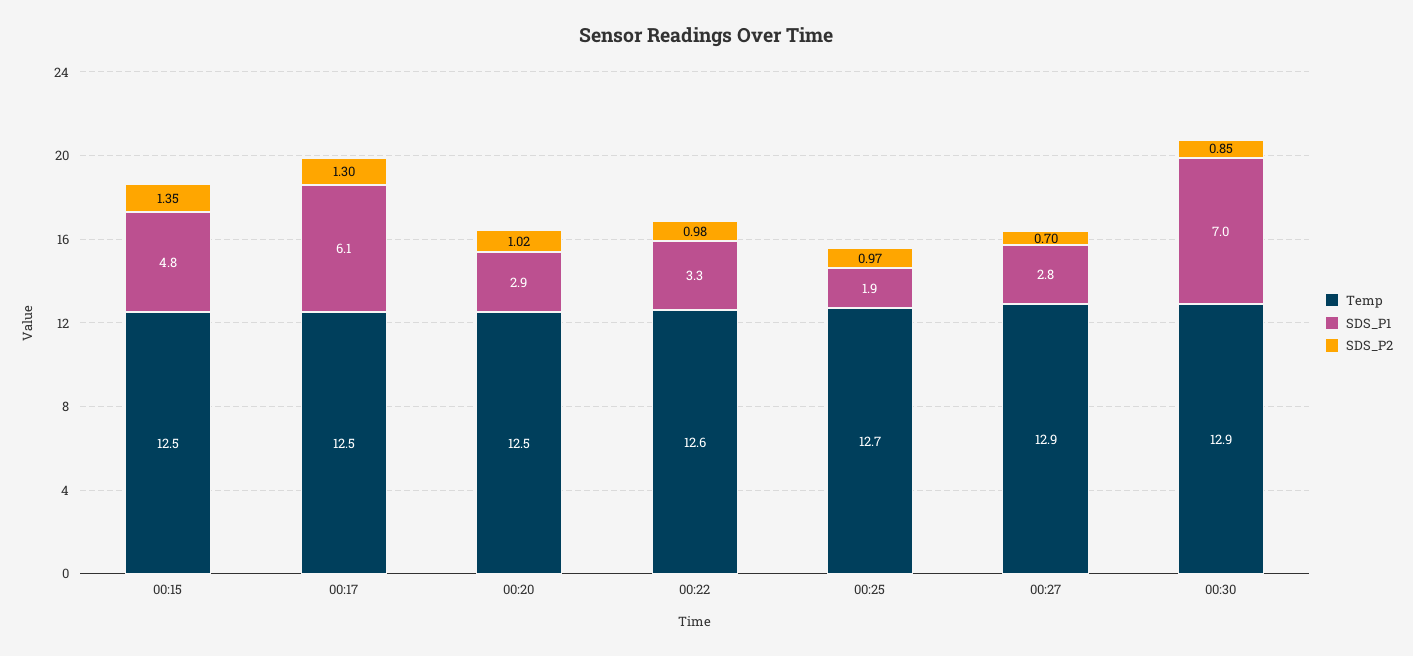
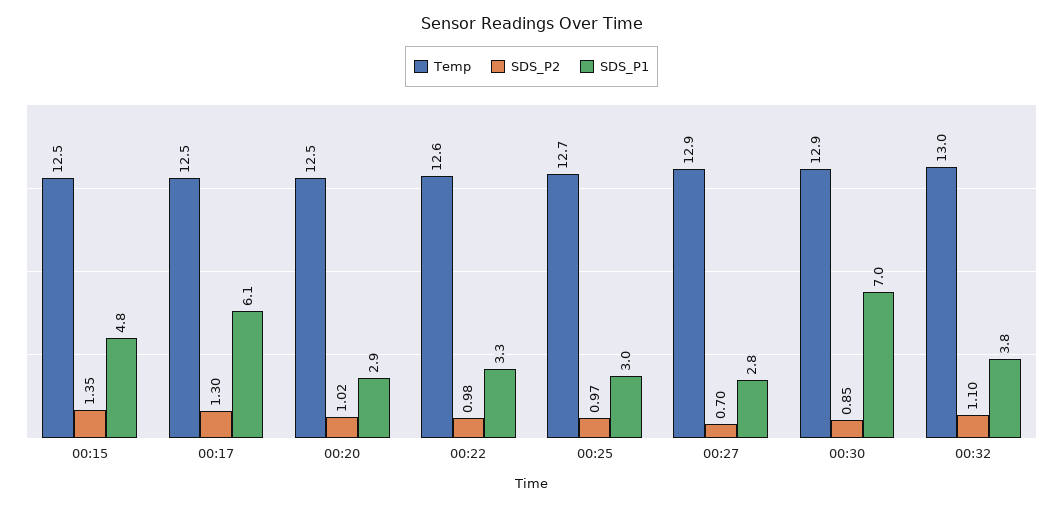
SDS_P1, 00:25: 1.9 -> 3
Temp, 00:32: none -> 13
SDS_P2, 00:32: none -> 1.1
SDS_P1, 00:32: none -> 3.8

